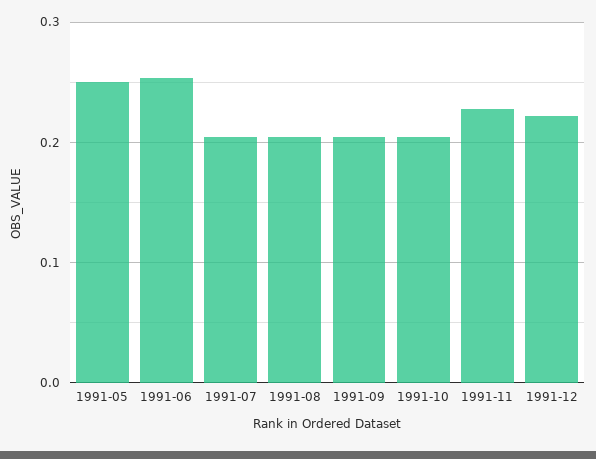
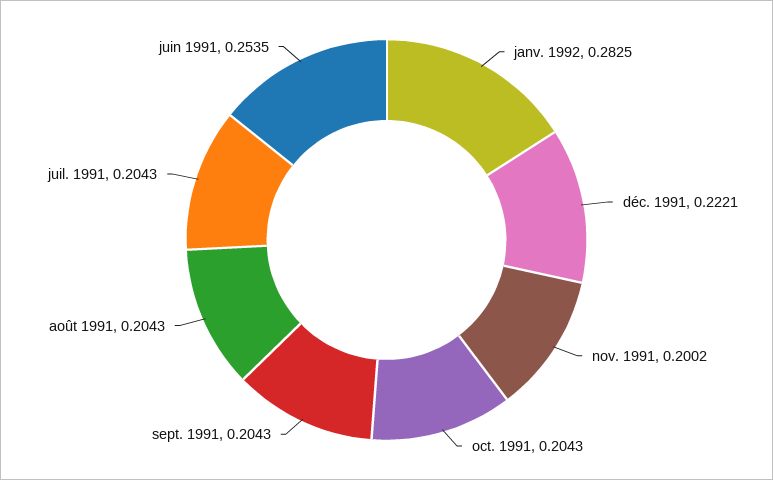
1991-05: 0.25 -> none
1991-11: 0.23 -> 0.2002
janv. 1992: none -> 0.2825

